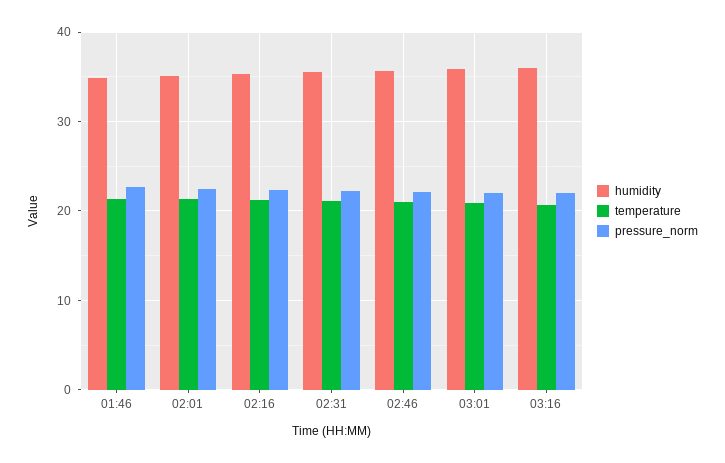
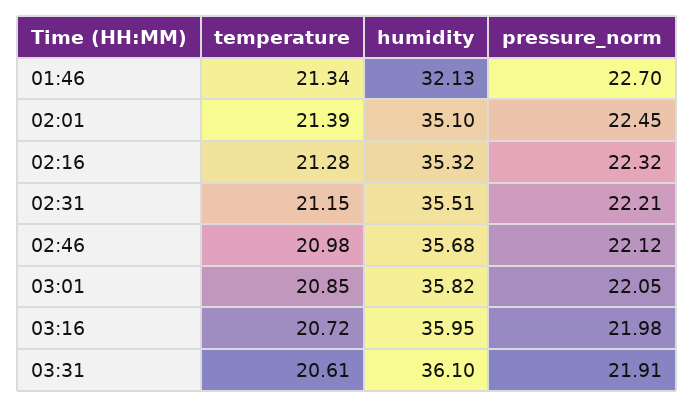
humidity, 01:46: 35 -> 32.13
temperature, 03:31: none -> 20.61
humidity, 03:31: none -> 36.1
pressure_norm, 03:31: none -> 21.91

